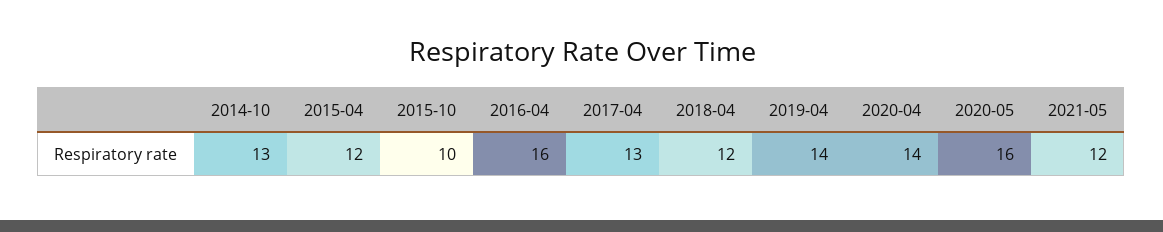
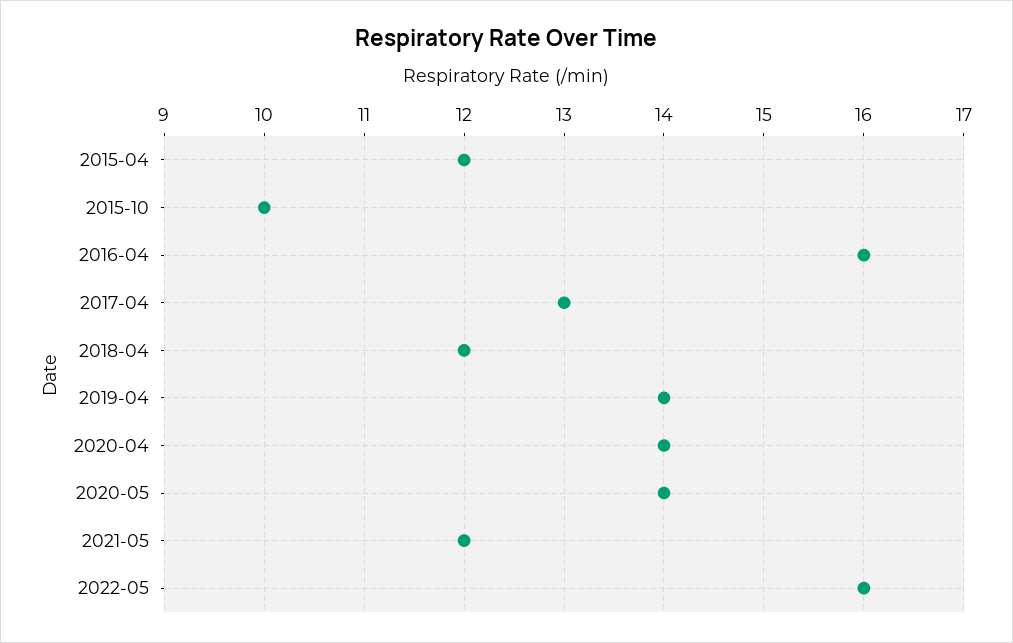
2014-10: 13 -> none
2020-05: 16 -> 14
2022-05: none -> 16

